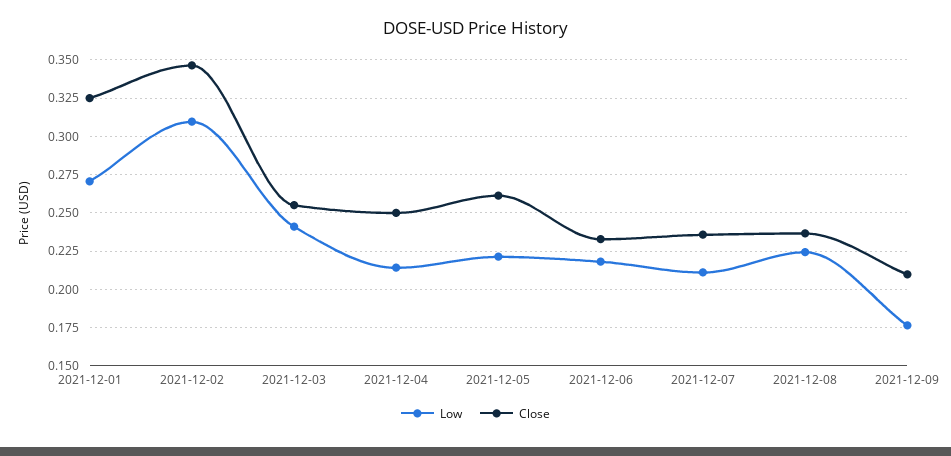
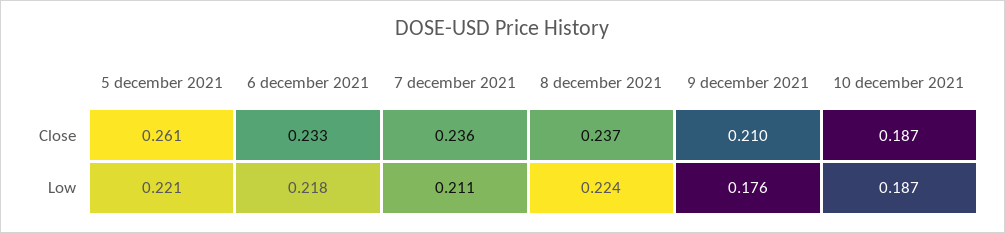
Low, 2021-12-01: 0.27 -> none
Close, 2021-12-01: 0.325 -> none
Low, 2021-12-02: 0.31 -> none
Close, 2021-12-02: 0.345 -> none
Low, 2021-12-03: 0.24 -> none
Close, 2021-12-03: 0.255 -> none
Low, 2021-12-04: 0.215 -> none
Close, 2021-12-04: 0.25 -> none
Close, 10 december 2021: none -> 0.187
Low, 10 december 2021: none -> 0.187

